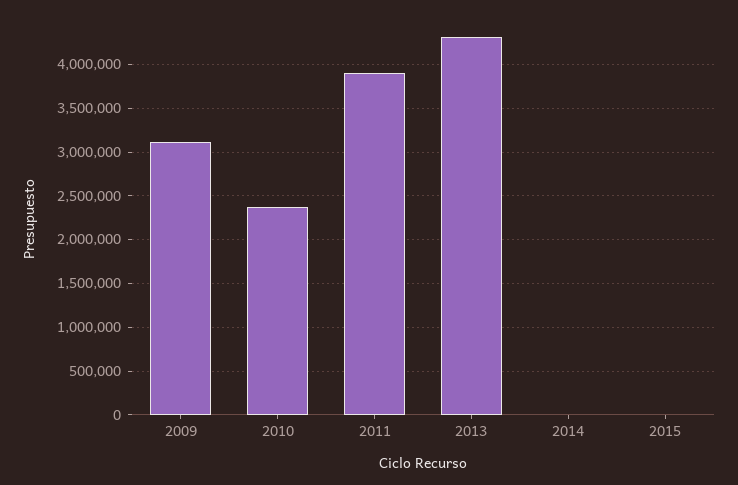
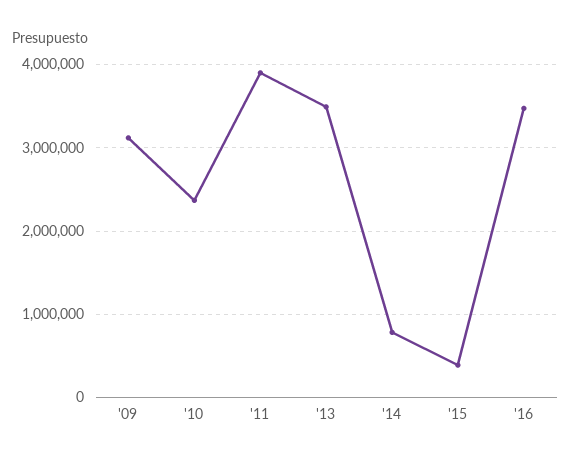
2013: 4300000 -> 3500000
2014: 0 -> 800000
2015: 0 -> 400000
'16: none -> 3500000

